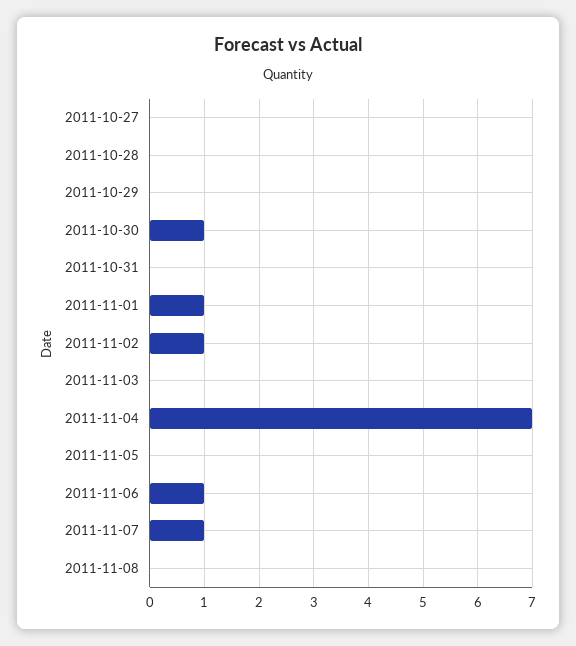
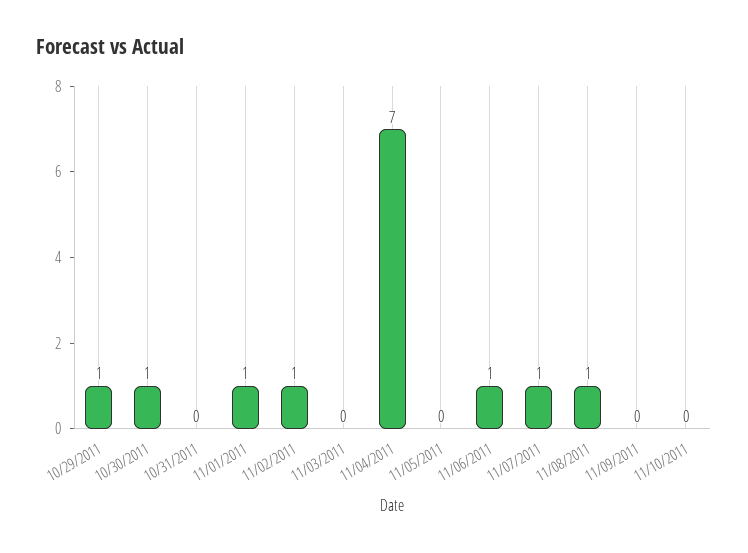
2011-10-27: 0 -> none
2011-10-28: 0 -> none
2011-10-29: 0 -> 1
2011-11-08: 0 -> 1
11/09/2011: none -> 0
11/10/2011: none -> 0

